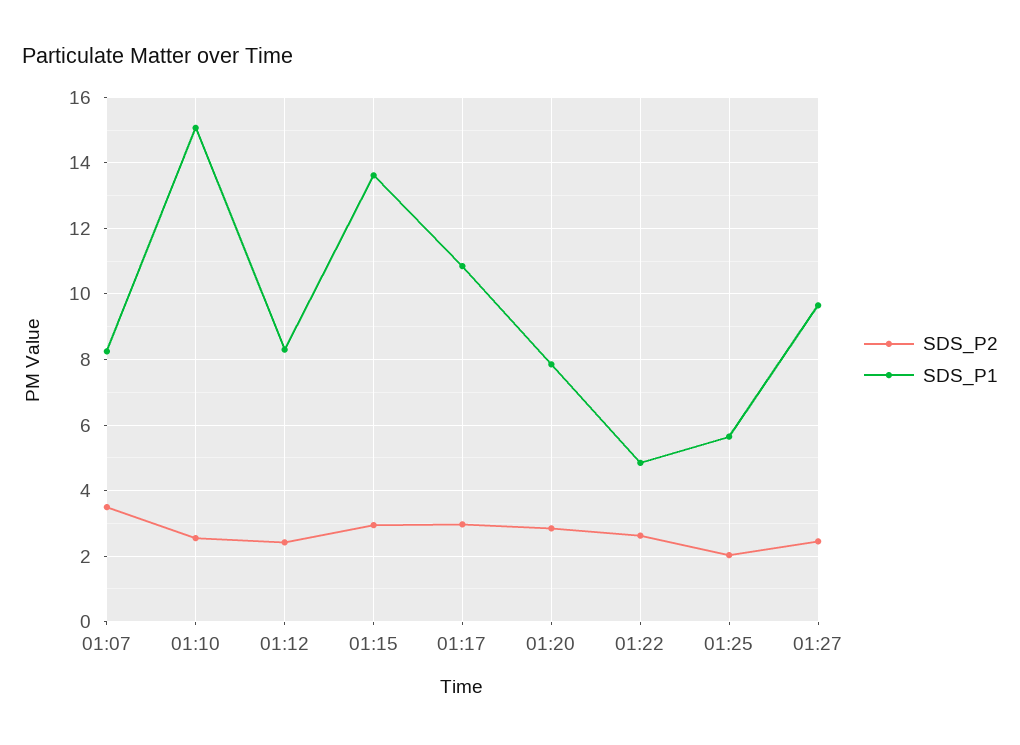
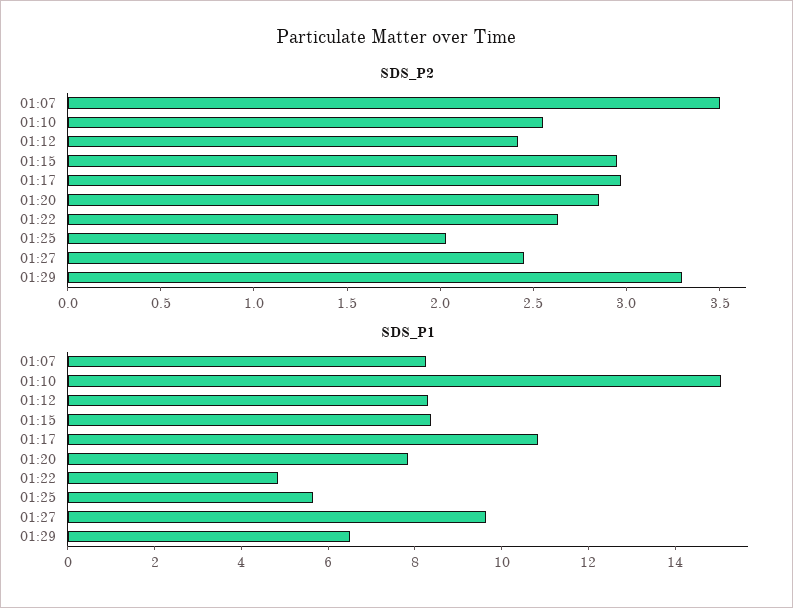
SDS_P1, 01:15: 13.6 -> 8.5
SDS_P2, 01:29: none -> 3.3
SDS_P1, 01:29: none -> 6.5

